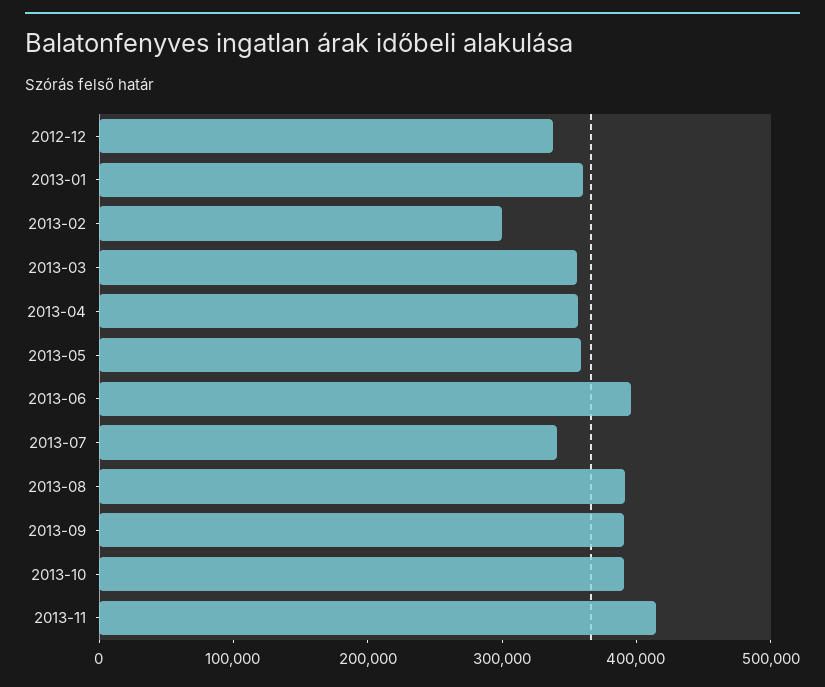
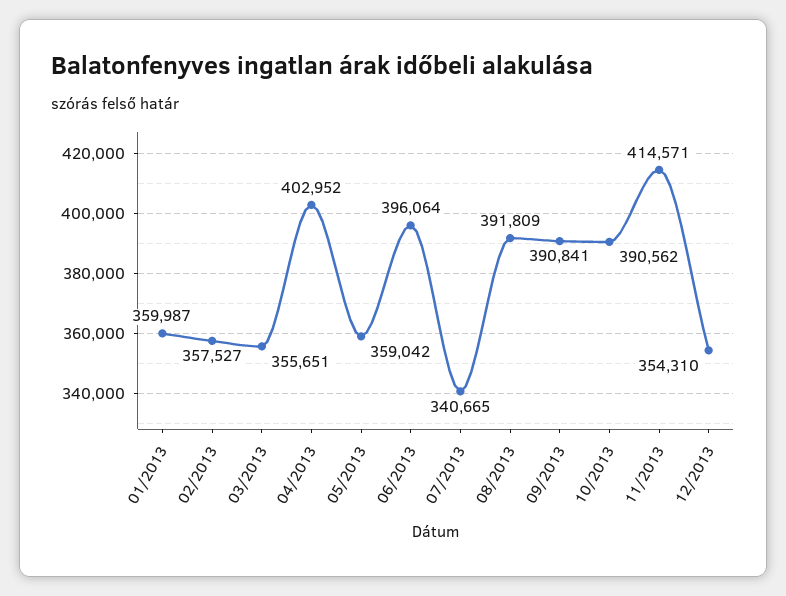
2012-12: 340000 -> none
2013-02: 300000 -> 357527
2013-04: 360000 -> 402952
12/2013: none -> 354310

